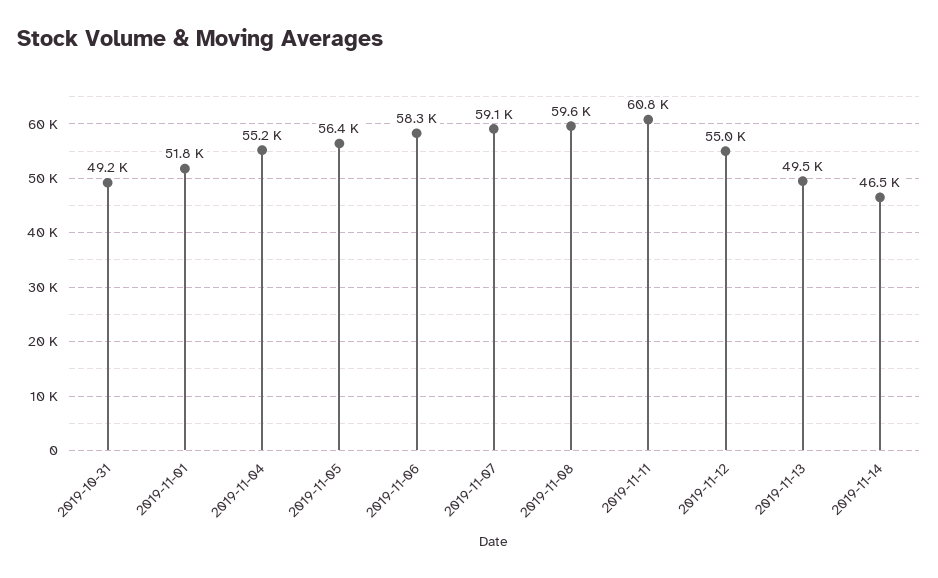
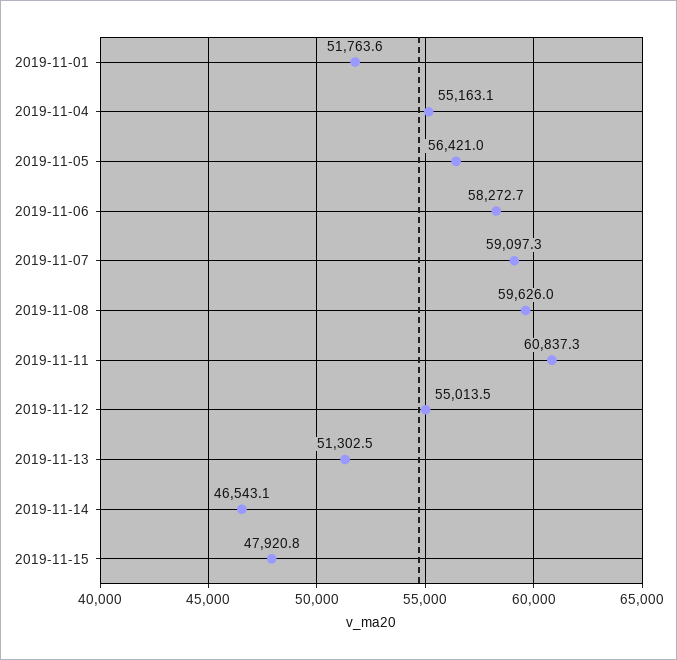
2019-10-31: 49200 -> none
2019-11-13: 49500 -> 51302.5
2019-11-15: none -> 47920.8

